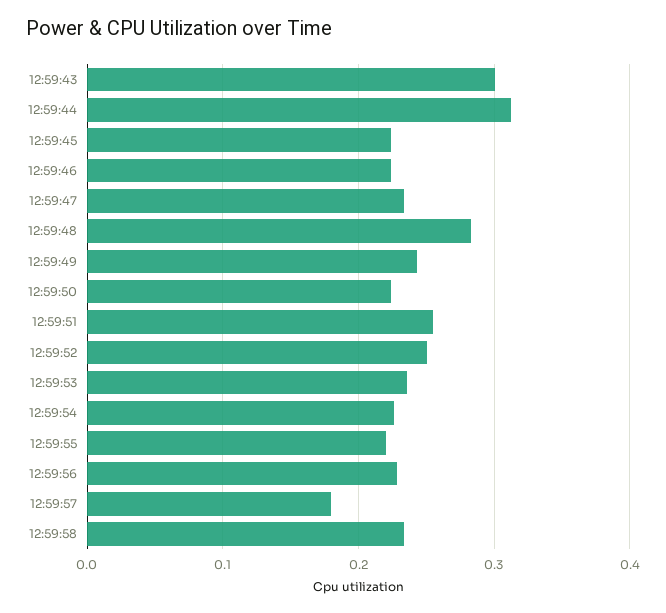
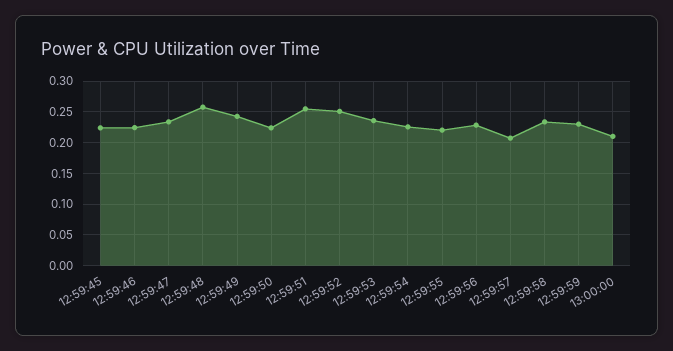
12:59:43: 0.3 -> none
12:59:44: 0.31 -> none
12:59:48: 0.28 -> 0.26
12:59:57: 0.18 -> 0.21
12:59:59: none -> 0.23
13:00:00: none -> 0.21

